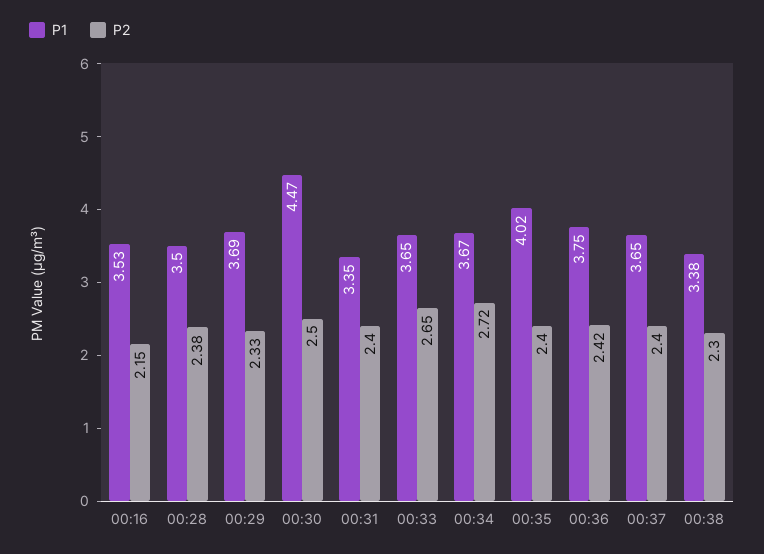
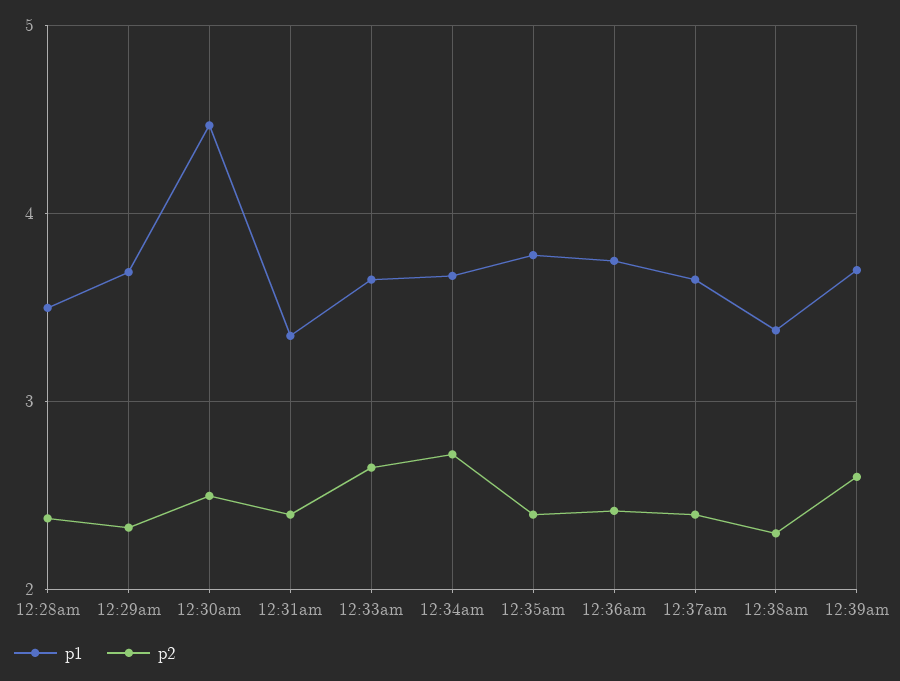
P1, 00:16: 3.53 -> none
P2, 00:16: 2.15 -> none
P1, 00:35: 4.02 -> 3.8
P1, 12:39am: none -> 3.7
P2, 12:39am: none -> 2.6

